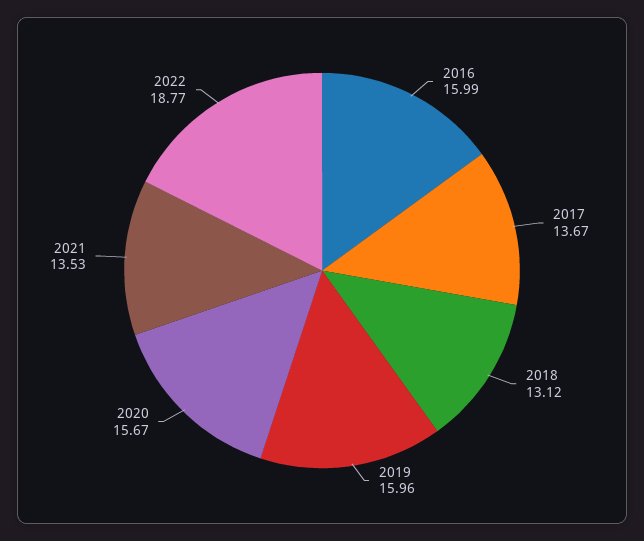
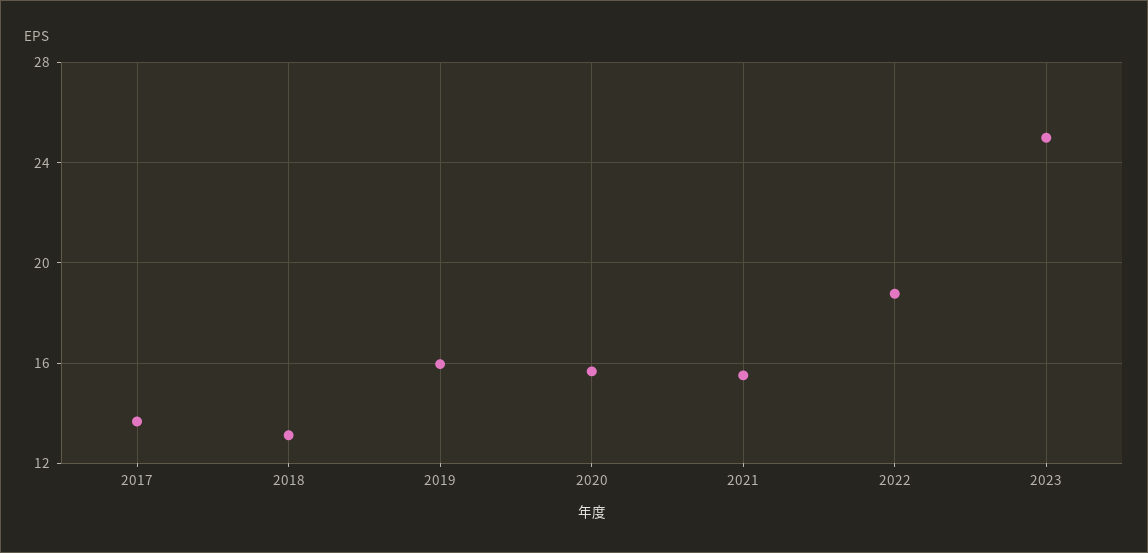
2016: 15.99 -> none
2021: 13.53 -> 15.5
2023: none -> 25

